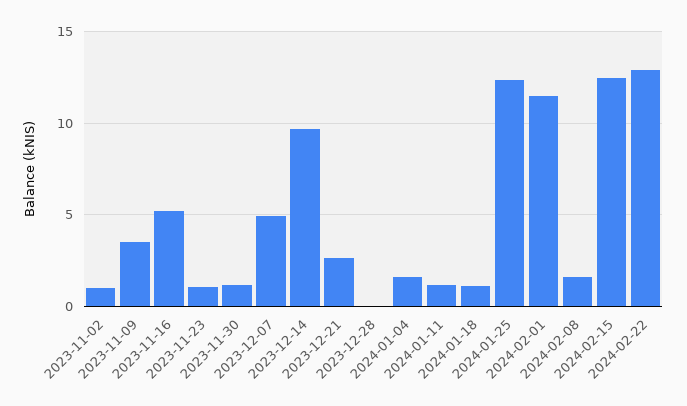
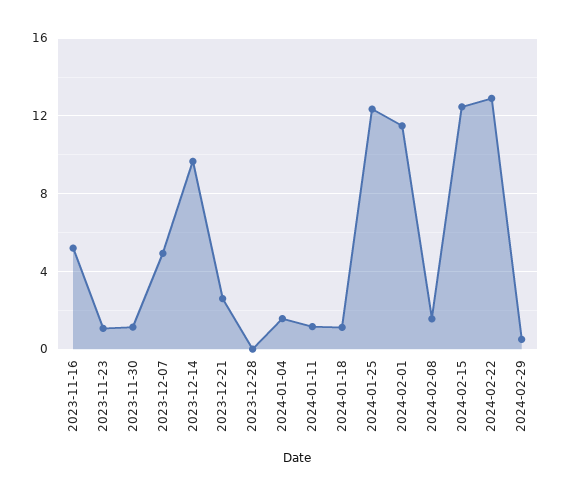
2023-11-02: 1 -> none
2023-11-09: 3.5 -> none
2024-02-29: none -> 0.5

